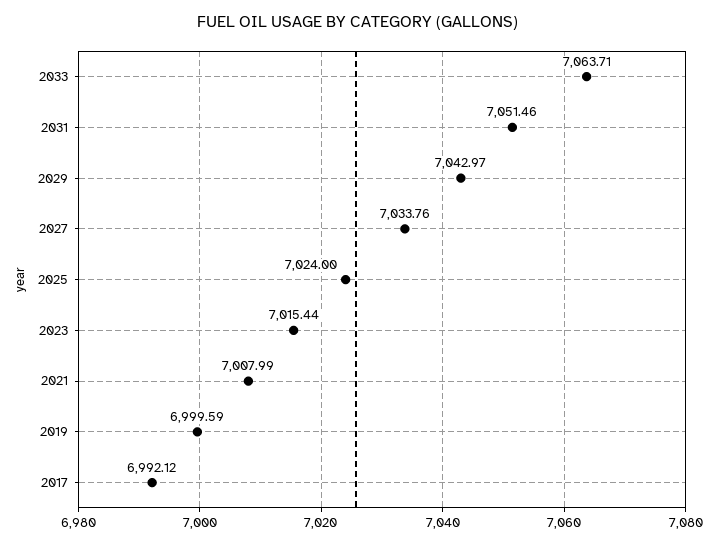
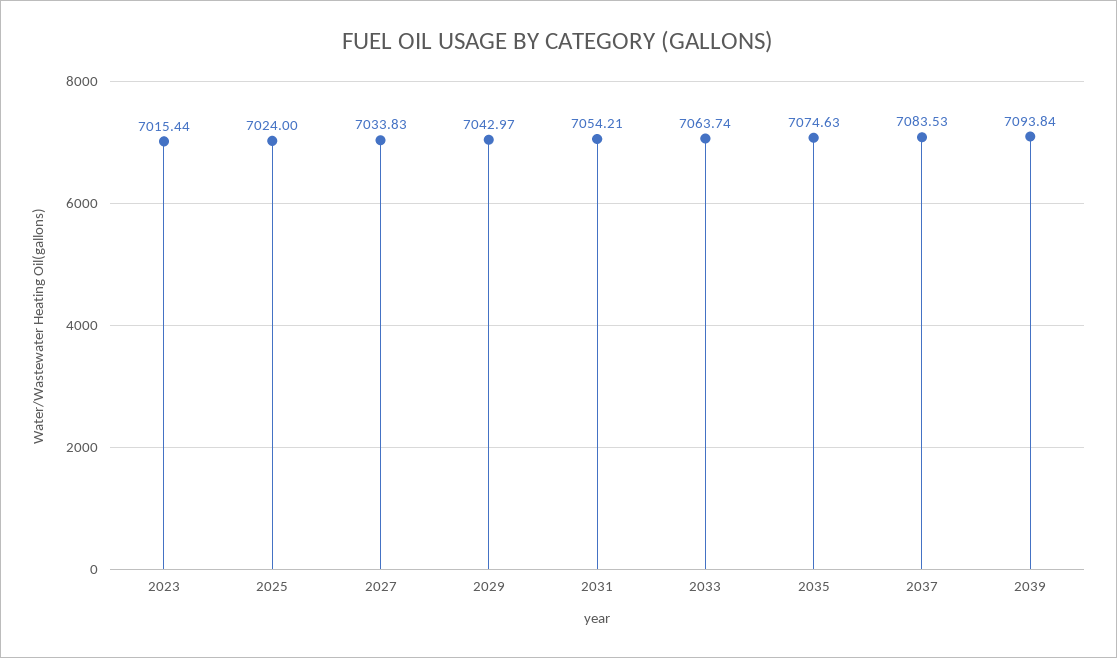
2033: 7063.71 -> 7063.74
2031: 7051.46 -> 7054.21
2027: 7033.76 -> 7033.83
2021: 7007.99 -> none
2019: 6999.59 -> none
2017: 6992.12 -> none
2035: none -> 7074.63
2037: none -> 7083.53
2039: none -> 7093.84

